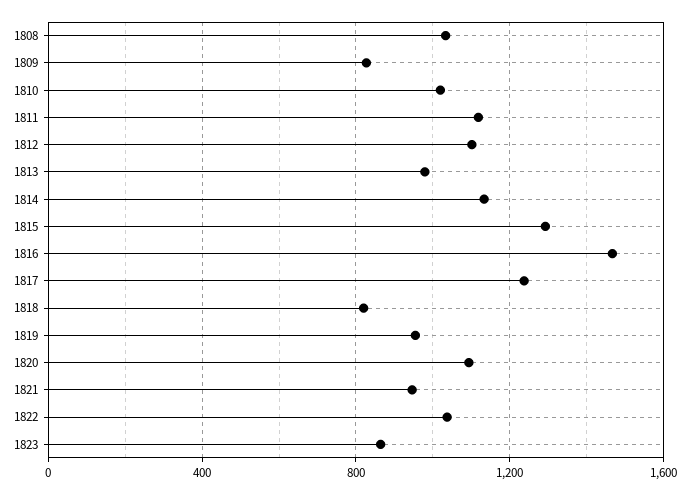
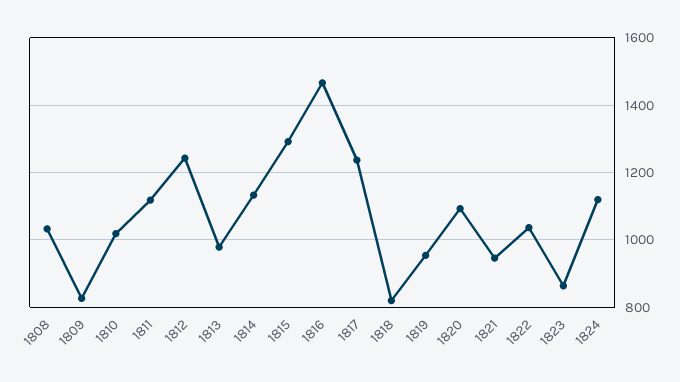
1812: 1100 -> 1240
1824: none -> 1120

